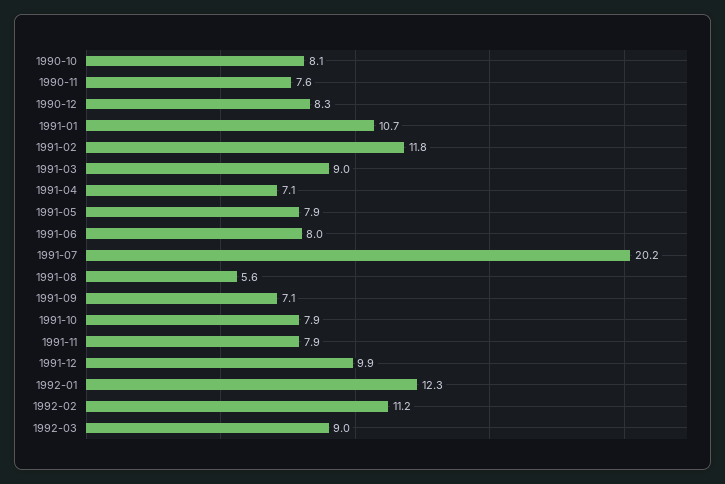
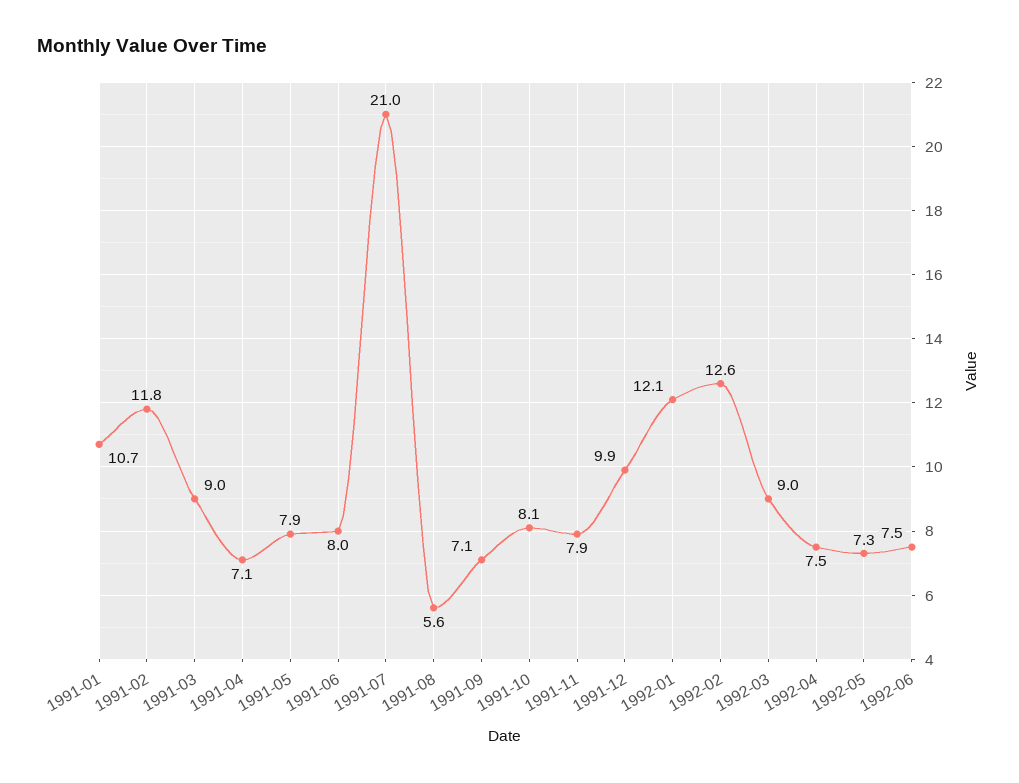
1990-10: 8.1 -> none
1990-11: 7.6 -> none
1990-12: 8.3 -> none
1991-07: 20.2 -> 21
1991-10: 7.9 -> 8.1
1992-01: 12.3 -> 12.1
1992-02: 11.2 -> 12.6
1992-04: none -> 7.5
1992-05: none -> 7.3
1992-06: none -> 7.5

